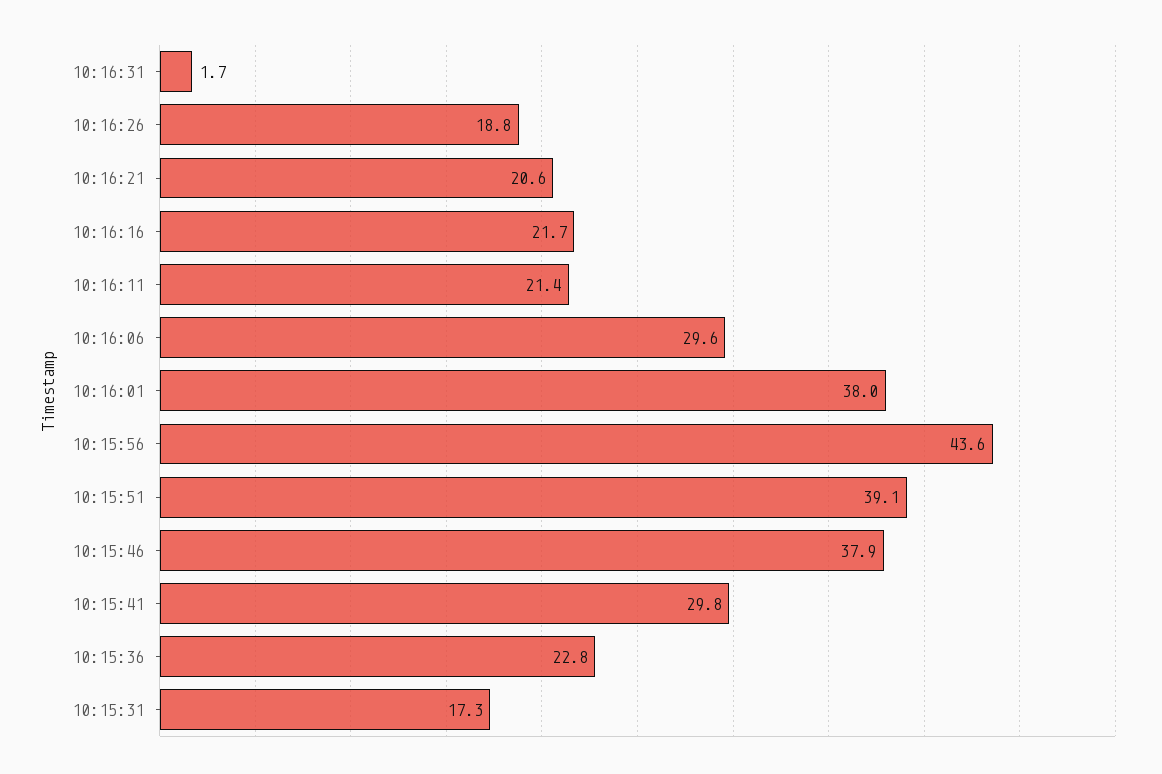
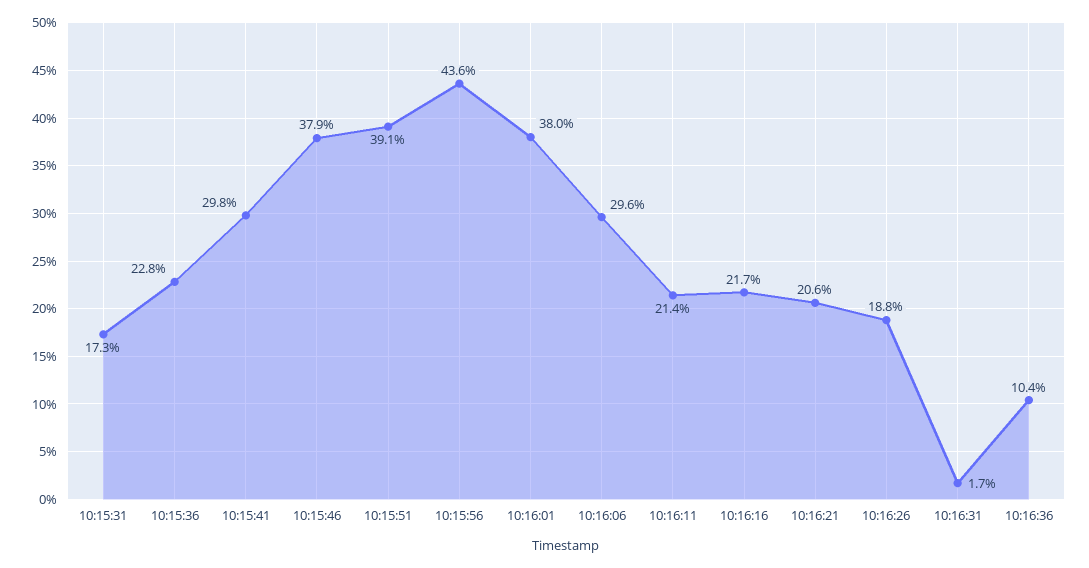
10:16:36: none -> 10.4

